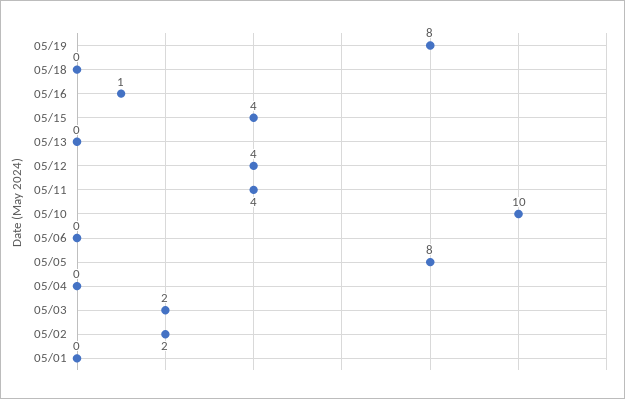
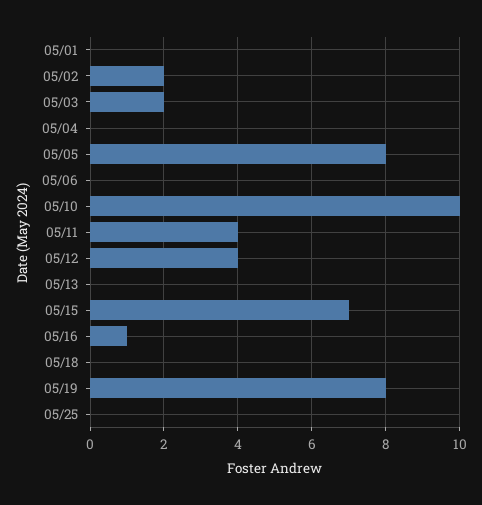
05/15: 4 -> 7
05/25: none -> 0

